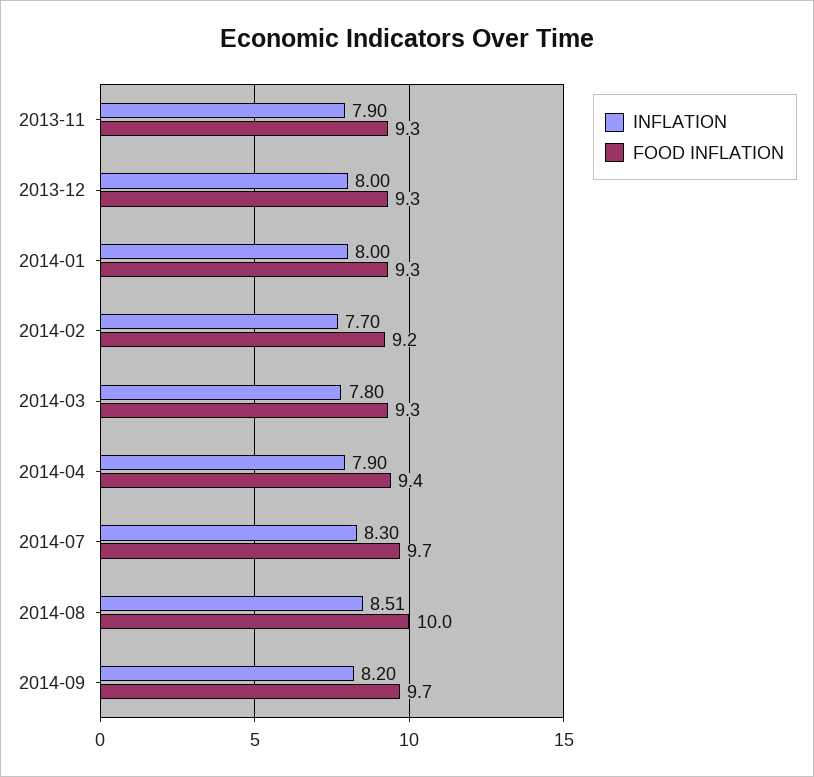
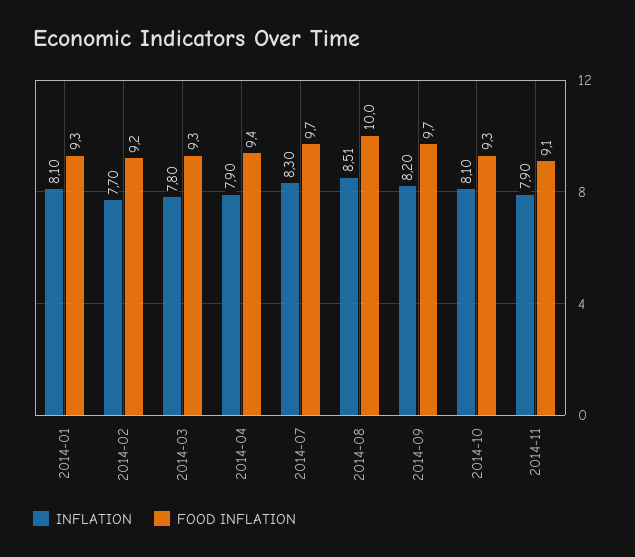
INFLATION, 2013-11: 7.9 -> none
FOOD INFLATION, 2013-11: 9.3 -> none
INFLATION, 2013-12: 8 -> none
FOOD INFLATION, 2013-12: 9.3 -> none
INFLATION, 2014-01: 8 -> 8.1
INFLATION, 2014-10: none -> 8.1
FOOD INFLATION, 2014-10: none -> 9.3
INFLATION, 2014-11: none -> 7.9
FOOD INFLATION, 2014-11: none -> 9.1

